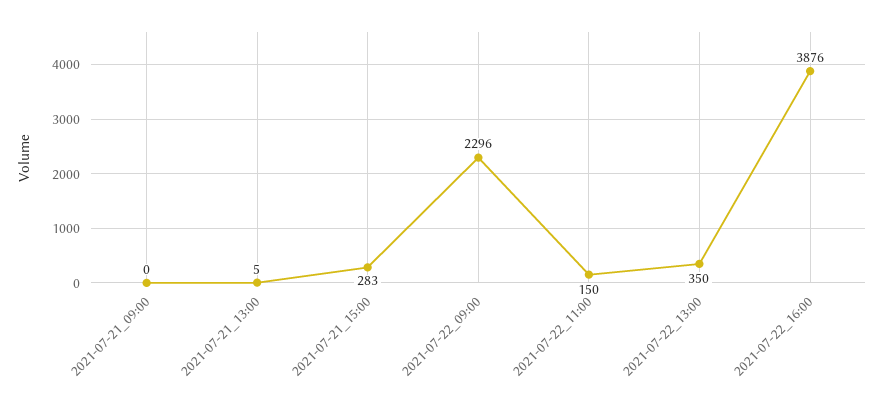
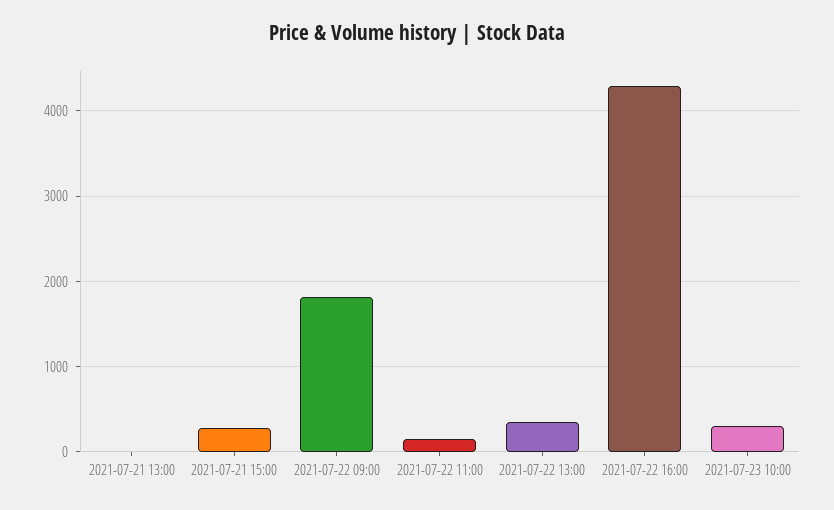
2021-07-21_09:00: 0 -> none
2021-07-22_09:00: 2296 -> 1800
2021-07-22_16:00: 3876 -> 4300
2021-07-23 10:00: none -> 300

